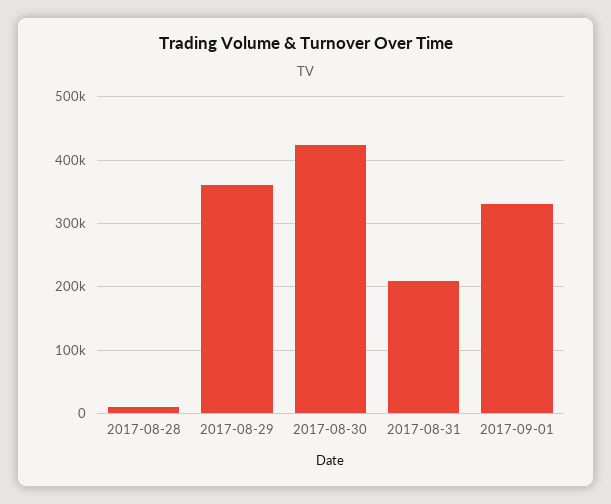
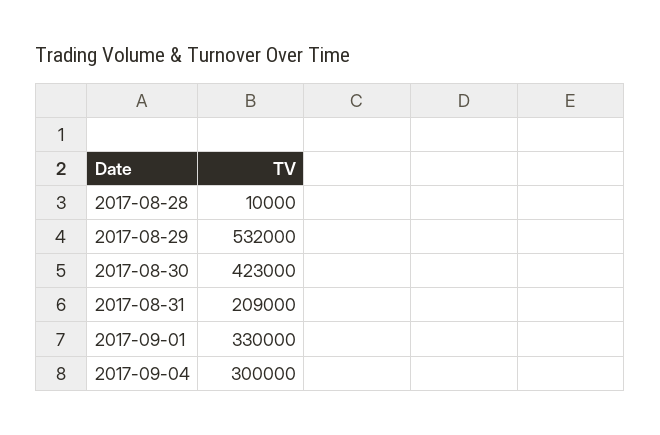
2017-08-29: 360000 -> 532000
2017-09-04: none -> 300000

